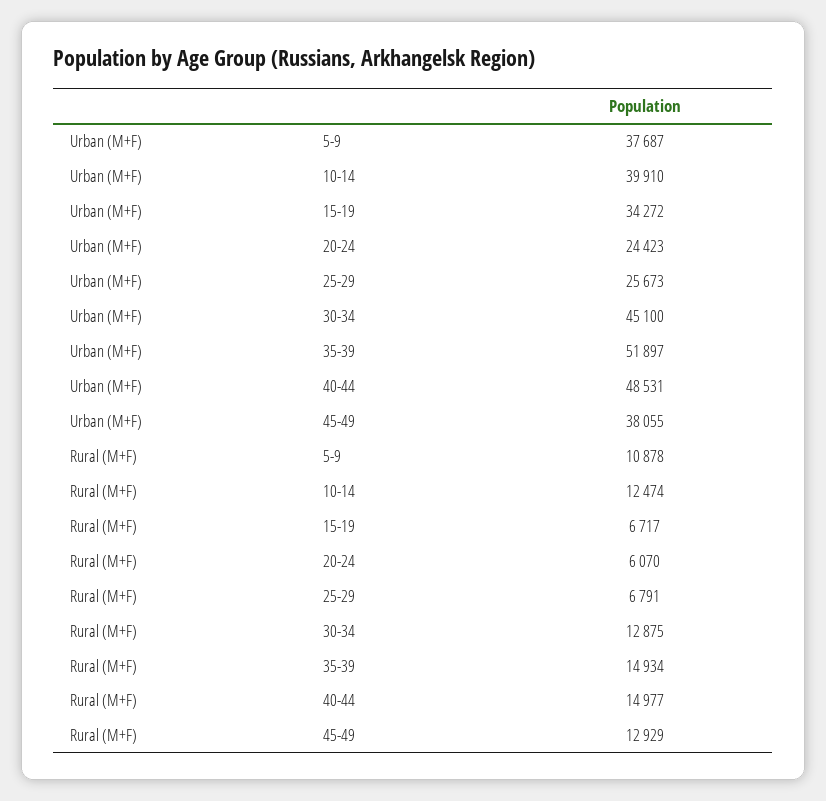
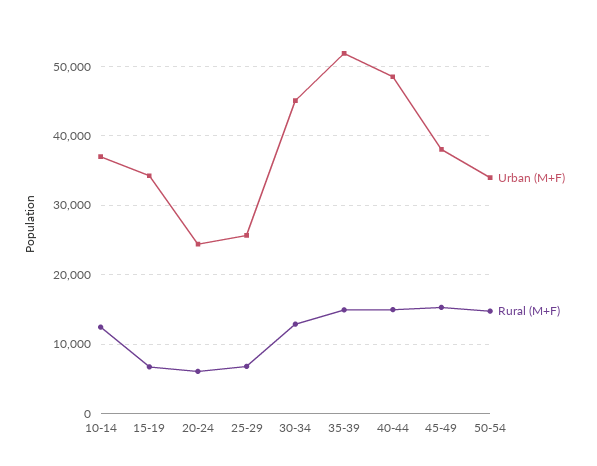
Urban (M+F), 5-9: 37687 -> none
Urban (M+F), 10-14: 39910 -> 37000
Rural (M+F), 5-9: 10878 -> none
Rural (M+F), 45-49: 12929 -> 15000
Urban (M+F), 50-54: none -> 34000
Rural (M+F), 50-54: none -> 15000

